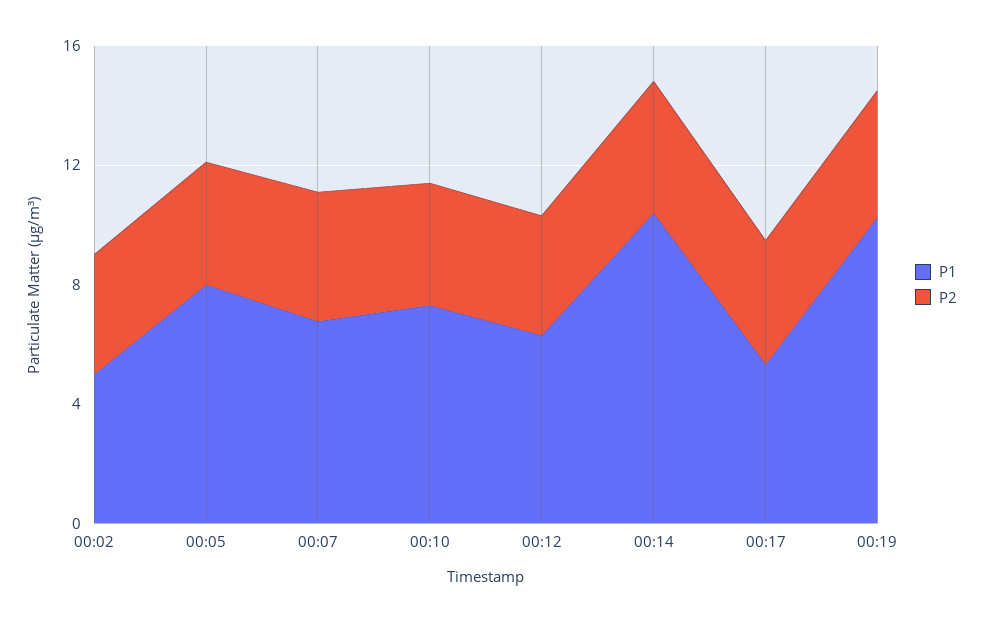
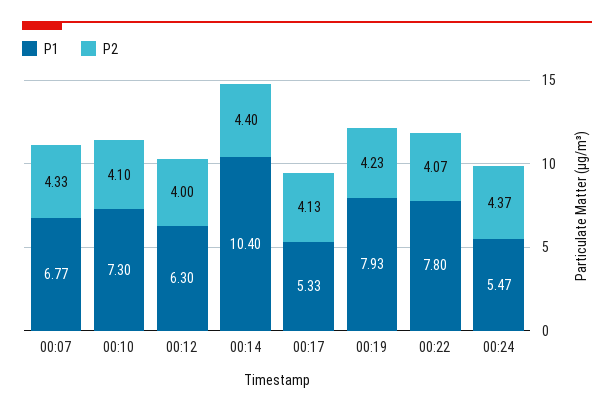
P1, 00:02: 5 -> none
P2, 00:02: 4 -> none
P1, 00:05: 8 -> none
P2, 00:05: 4 -> none
P1, 00:19: 10 -> 7.93
P1, 00:22: none -> 7.8
P2, 00:22: none -> 4.07
P1, 00:24: none -> 5.47
P2, 00:24: none -> 4.37

